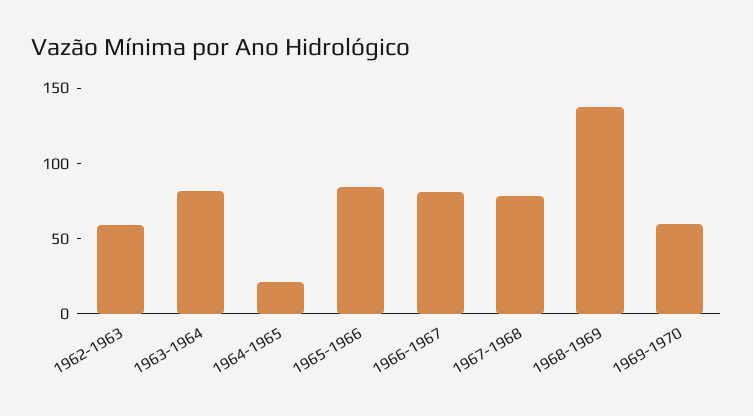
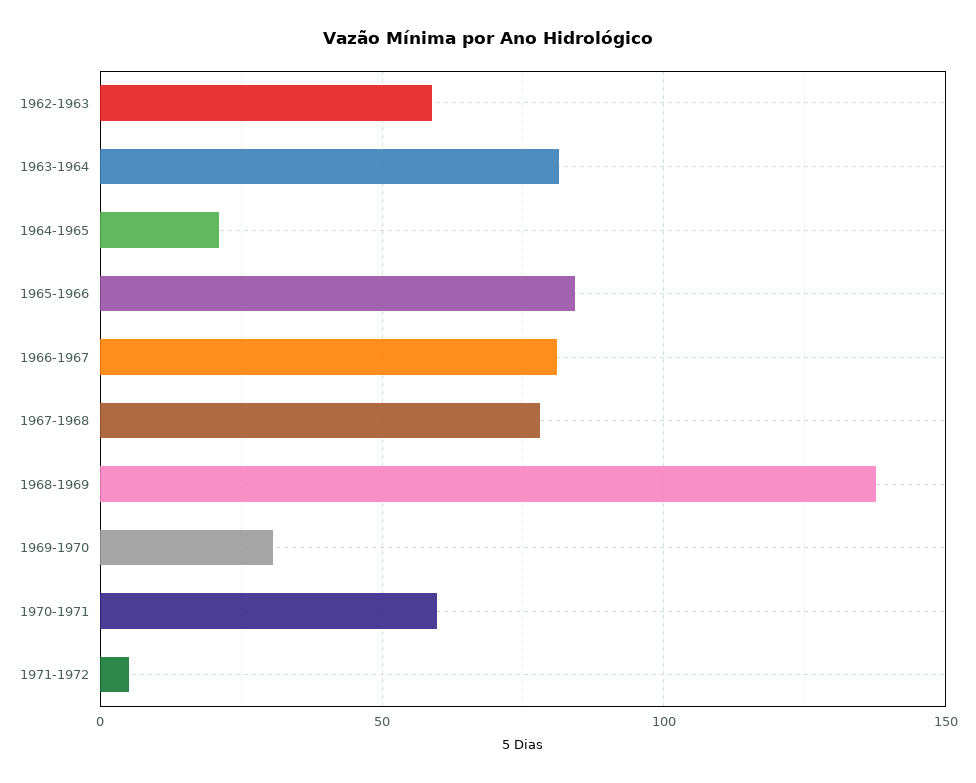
1969-1970: 60 -> 30
1970-1971: none -> 60
1971-1972: none -> 5

